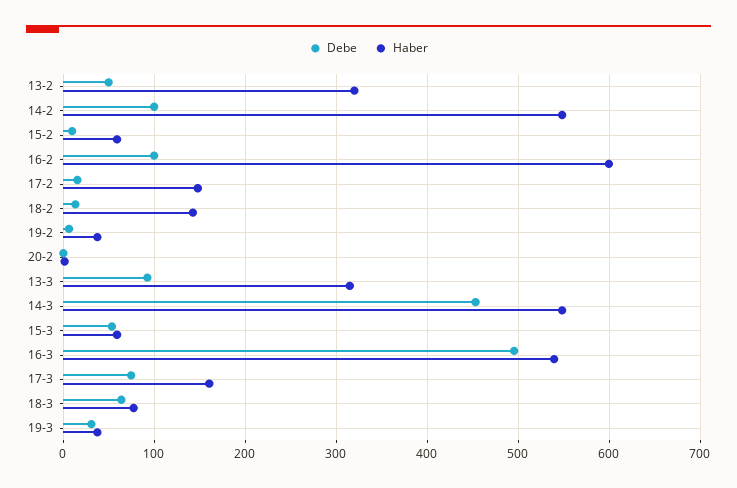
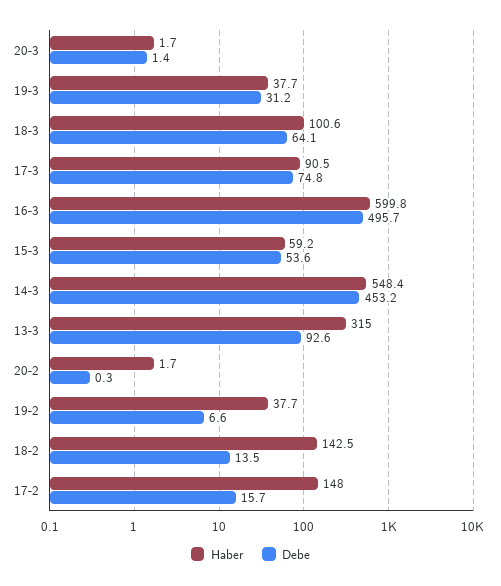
Debe, 13-2: 50 -> none
Haber, 13-2: 320 -> none
Debe, 14-2: 100 -> none
Haber, 14-2: 550 -> none
Debe, 15-2: 10 -> none
Haber, 15-2: 60 -> none
Debe, 16-2: 100 -> none
Haber, 16-2: 600 -> none
Haber, 16-3: 540 -> 599.8
Haber, 17-3: 160 -> 90.5
Haber, 18-3: 80 -> 100.6
Haber, 20-3: none -> 1.7
Debe, 20-3: none -> 1.4

